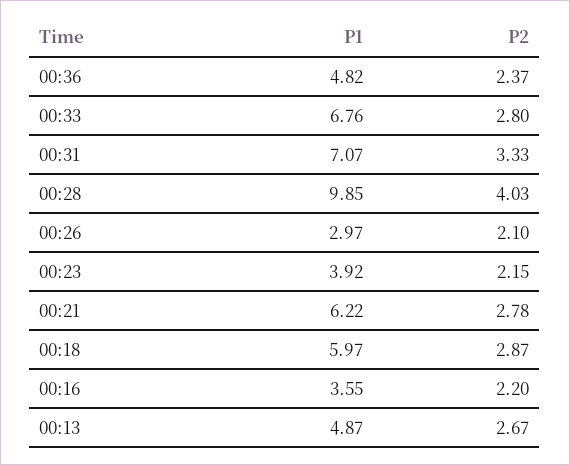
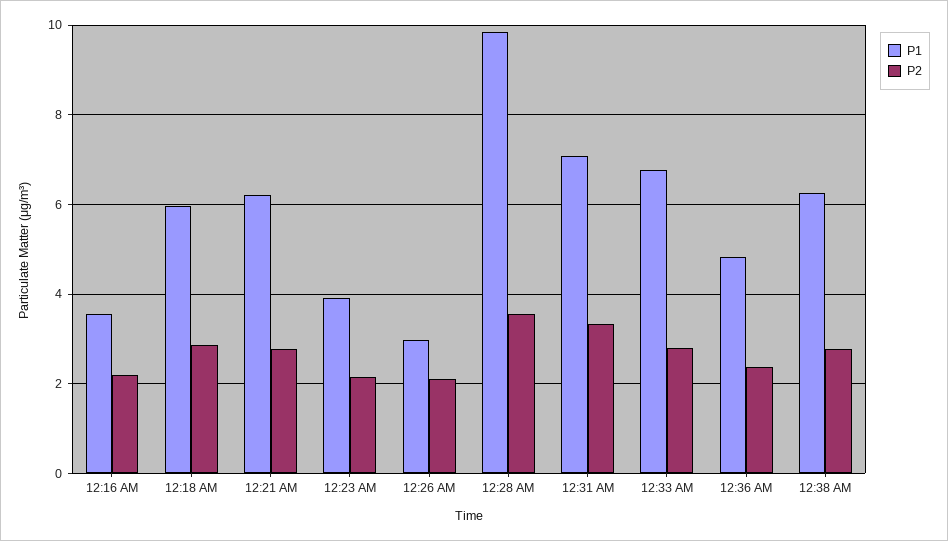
P2, 00:28: 4.03 -> 3.6
P1, 00:13: 4.87 -> none
P2, 00:13: 2.67 -> none
P1, 12:38 AM: none -> 6.2
P2, 12:38 AM: none -> 2.8

